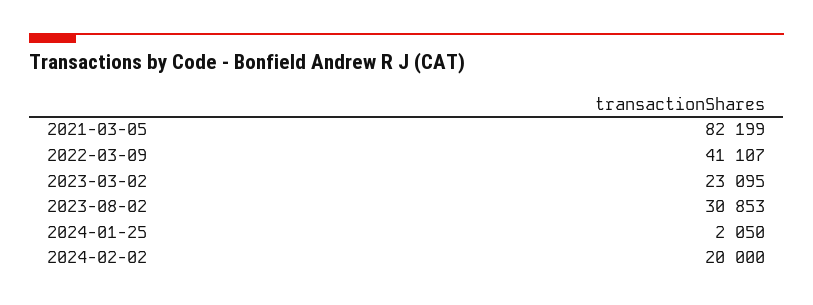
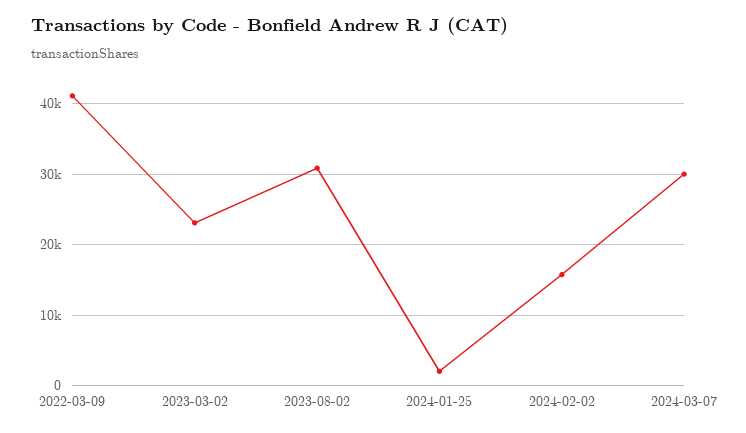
2021-03-05: 82199 -> none
2024-02-02: 20000 -> 16000
2024-03-07: none -> 30000

